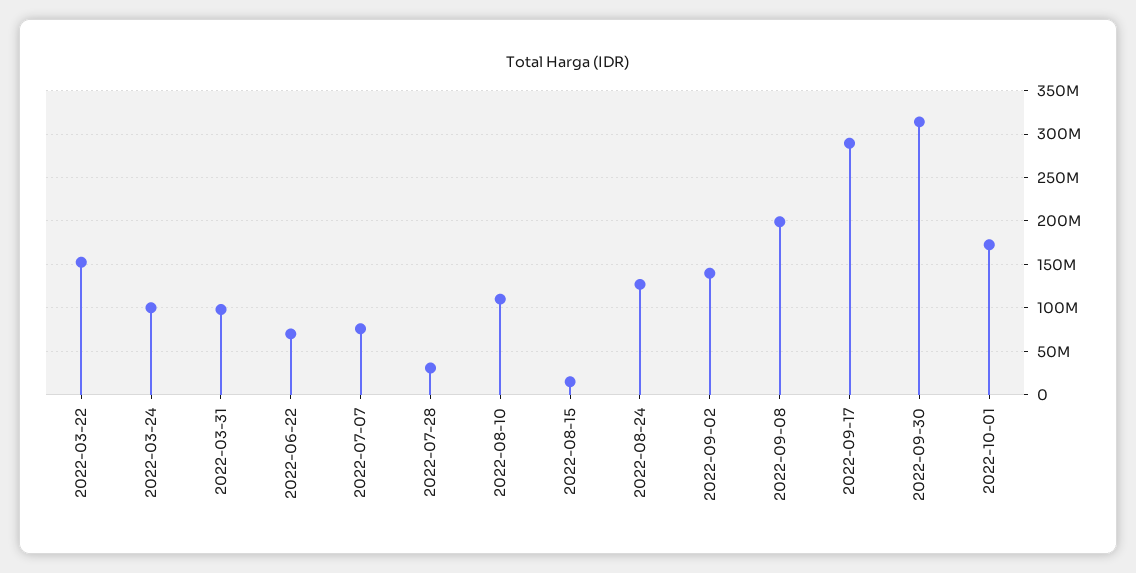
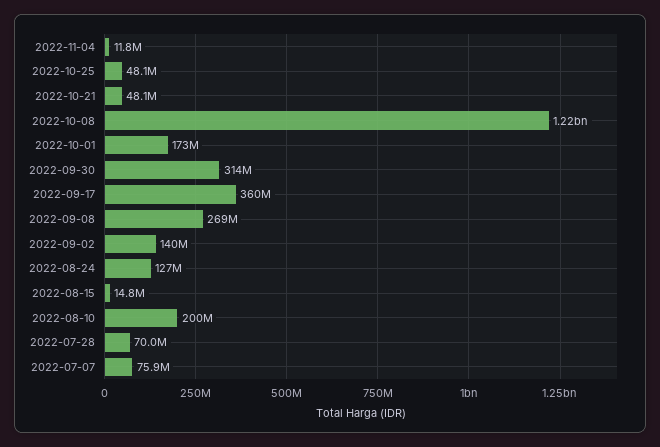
2022-03-22: 150000000 -> none
2022-03-24: 100000000 -> none
2022-03-31: 100000000 -> none
2022-06-22: 70000000 -> none
2022-07-28: 30000000 -> 70000000
2022-08-10: 110000000 -> 200000000
2022-09-08: 200000000 -> 269000000
2022-09-17: 290000000 -> 360000000
2022-11-04: none -> 11800000
2022-10-25: none -> 48100000
2022-10-21: none -> 48100000
2022-10-08: none -> 1220000000

